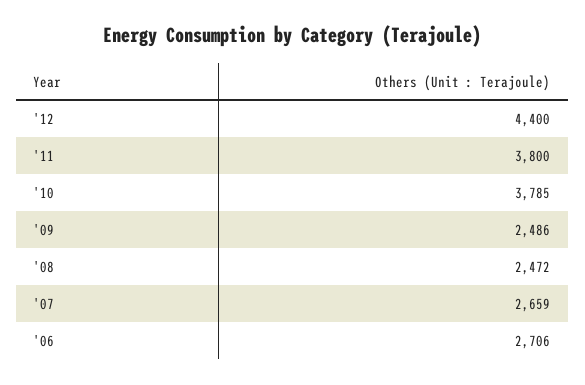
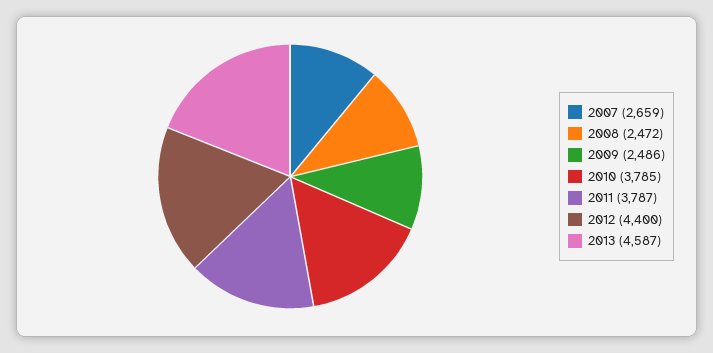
'11: 3800 -> 3787
'06: 2706 -> none
2013: none -> 4587

